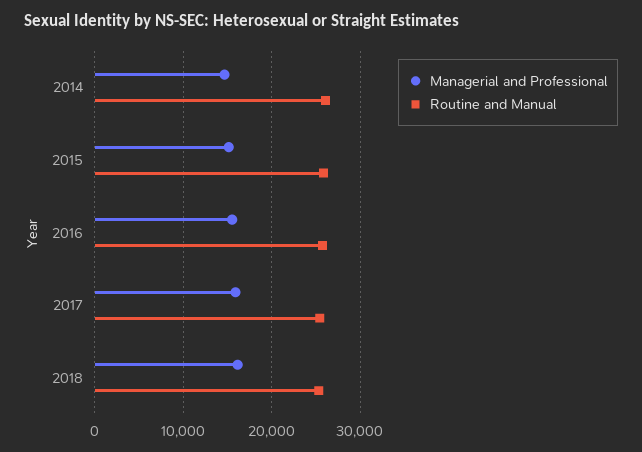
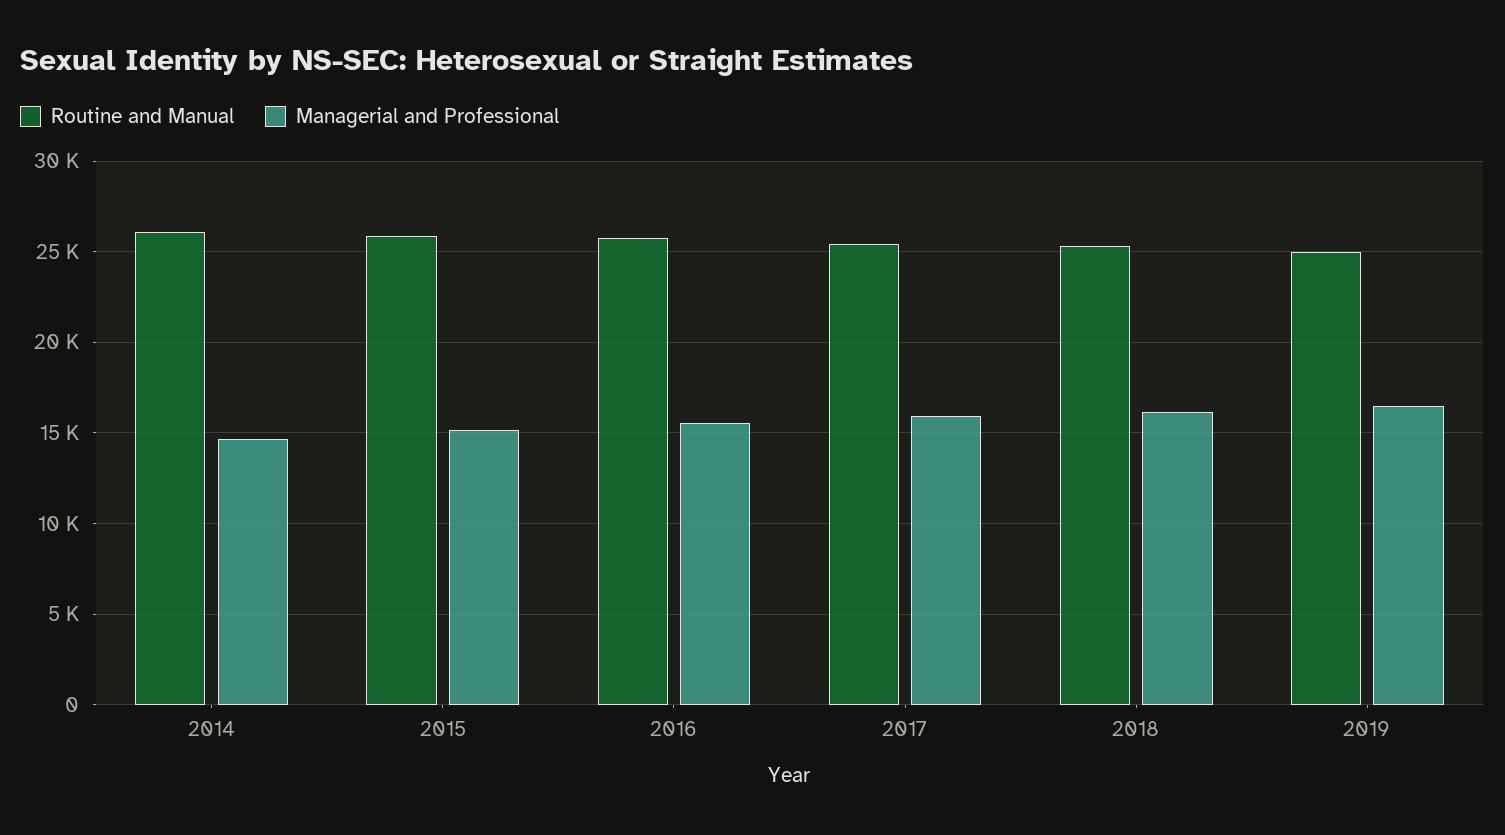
Routine and Manual, 2019: none -> 25000
Managerial and Professional, 2019: none -> 16500

